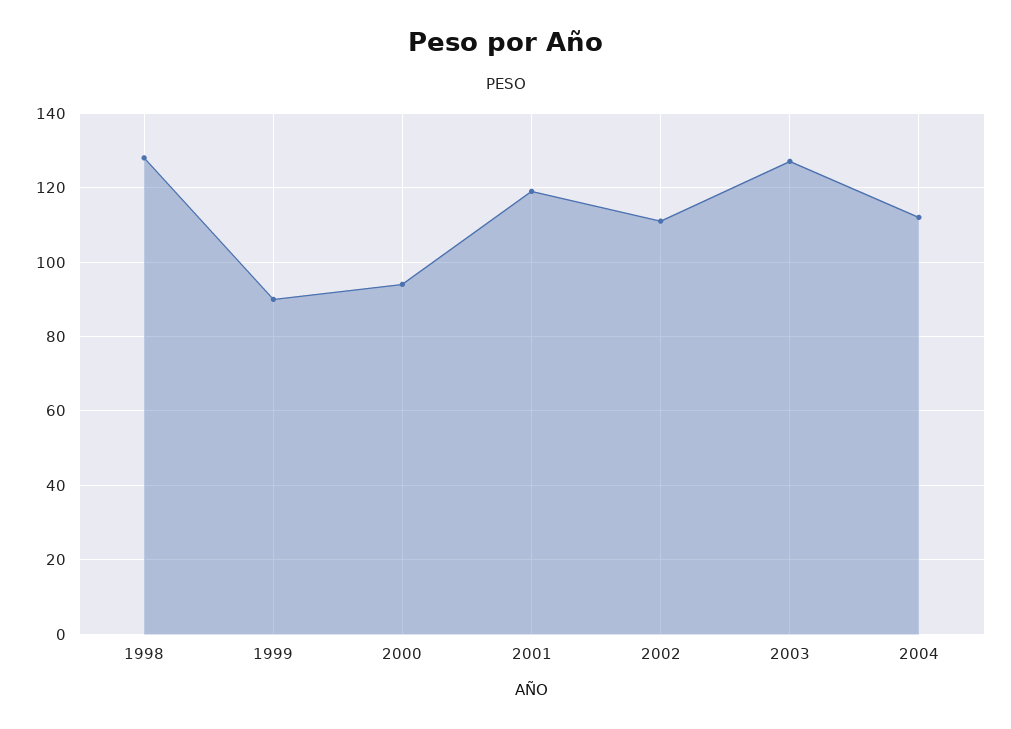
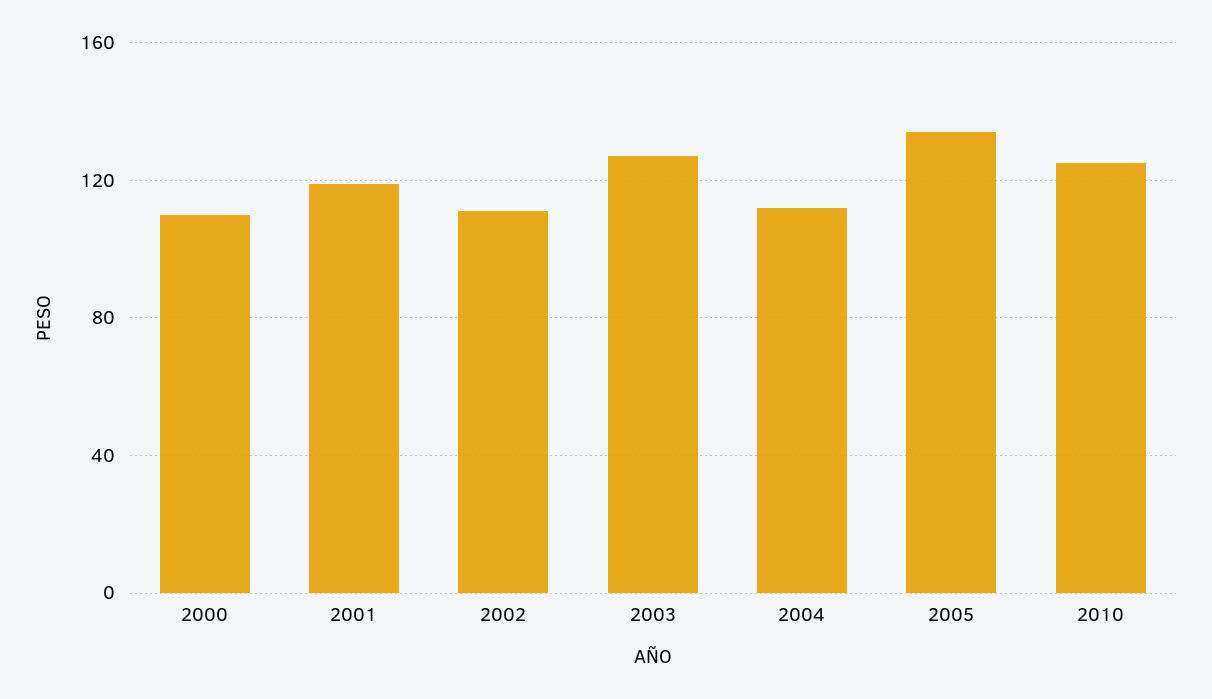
1998: 128 -> none
1999: 90 -> none
2000: 94 -> 110
2005: none -> 135
2010: none -> 125

